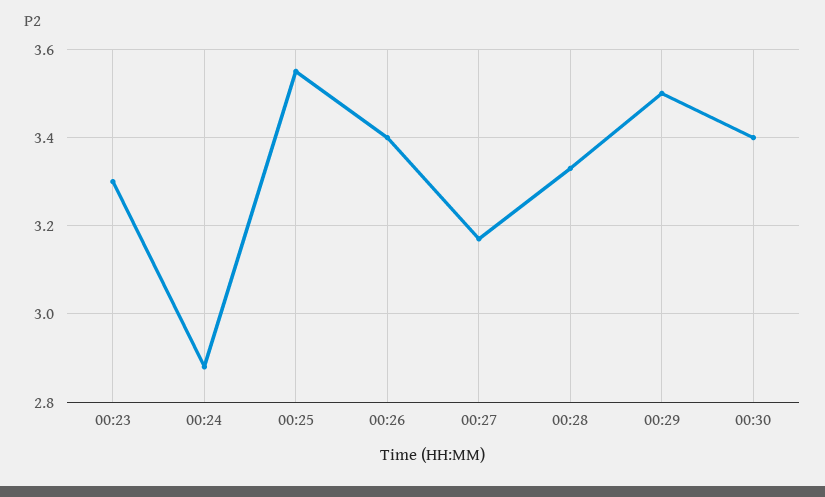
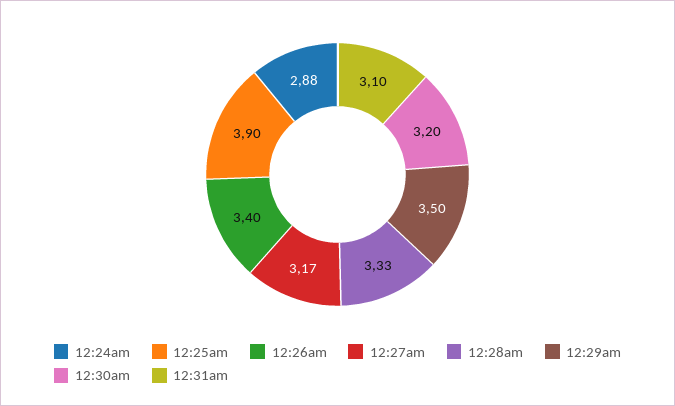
00:23: 3.3 -> none
00:25: 3.55 -> 3.9
00:30: 3.4 -> 3.2
12:31am: none -> 3.1

